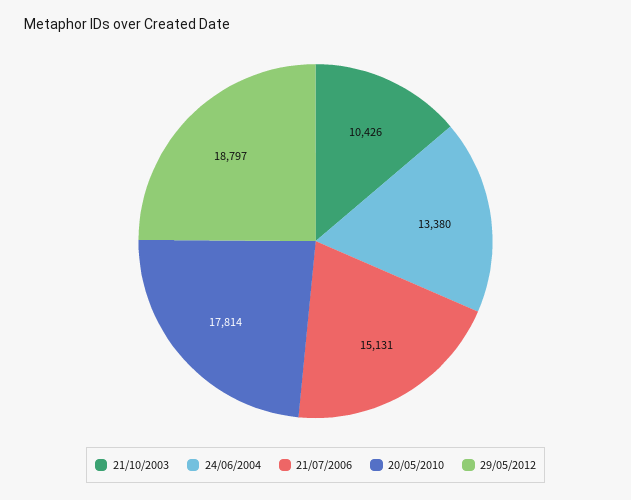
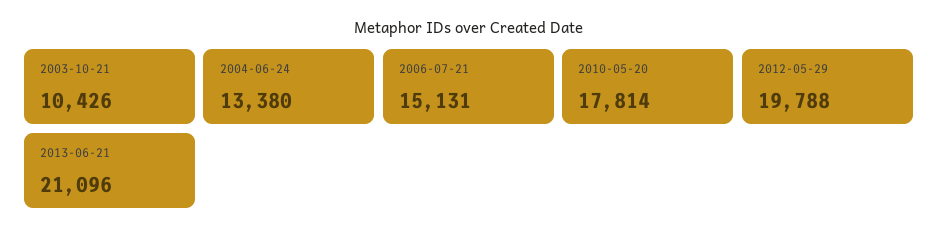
29/05/2012: 18797 -> 19788
2013-06-21: none -> 21096

